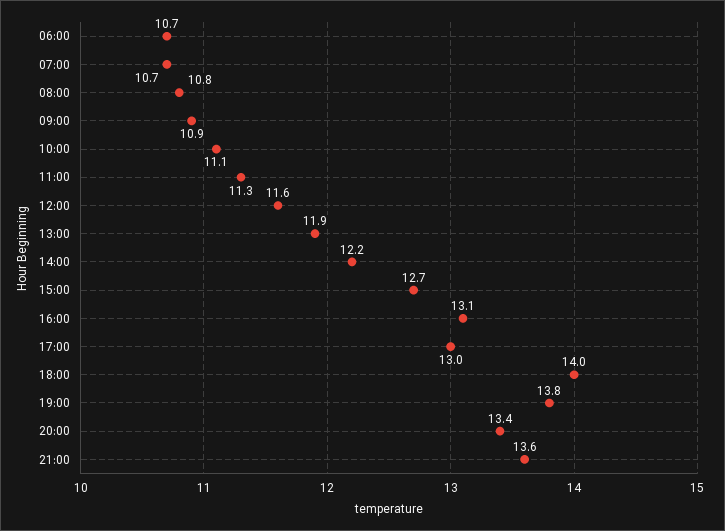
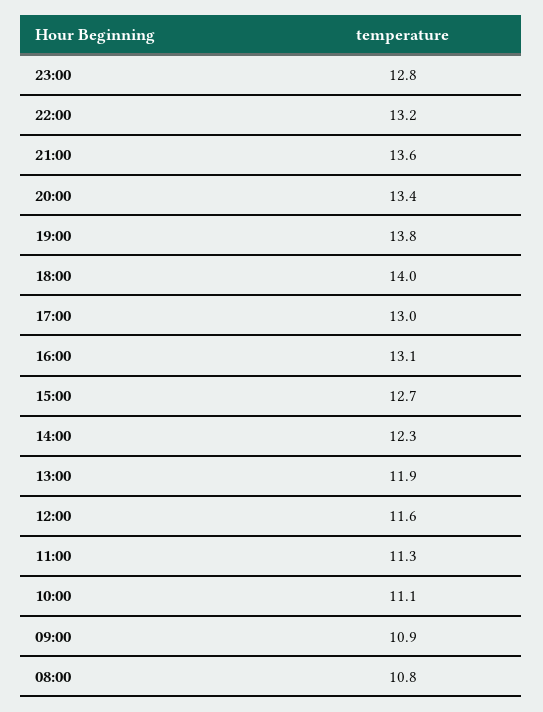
06:00: 10.7 -> none
07:00: 10.7 -> none
14:00: 12.2 -> 12.3
23:00: none -> 12.8
22:00: none -> 13.2

